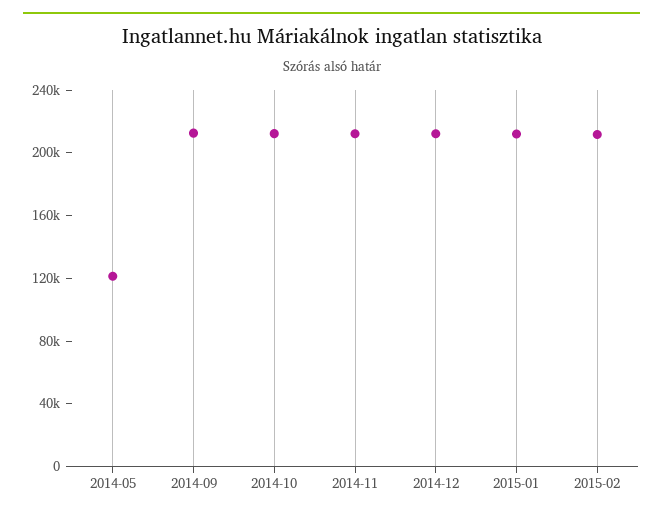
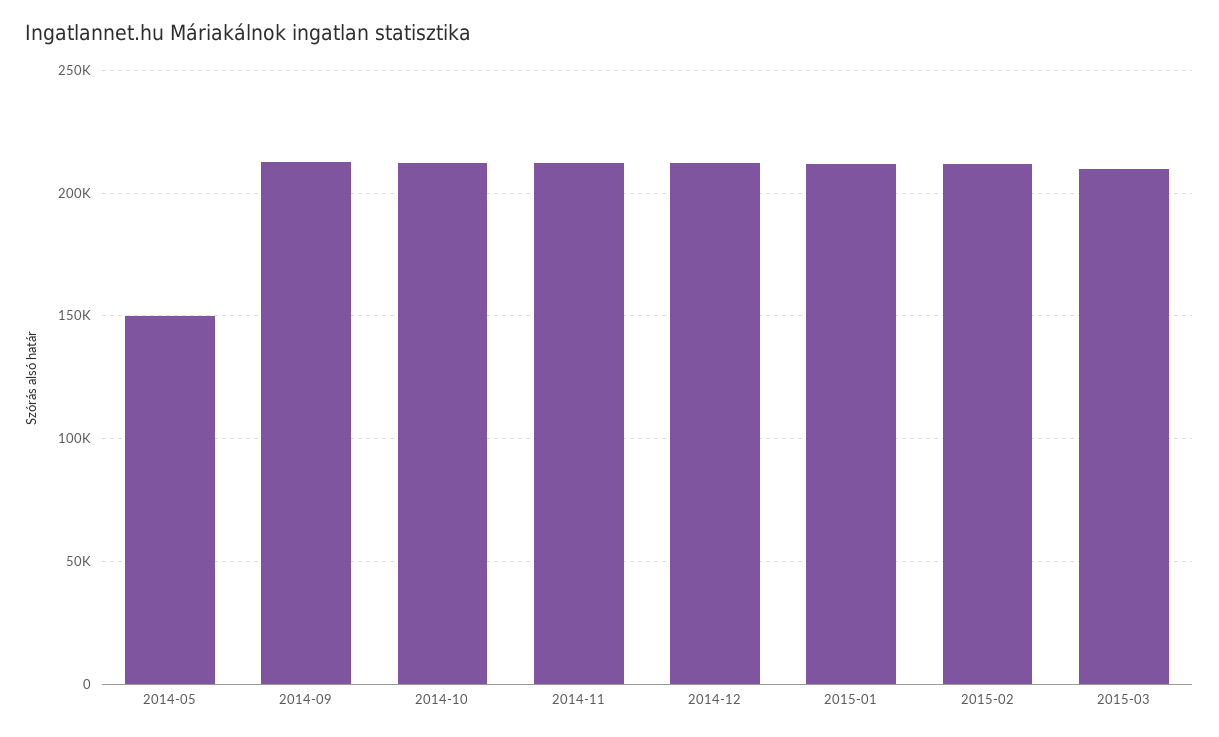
2014-05: 120000 -> 150000
2015-03: none -> 210000

